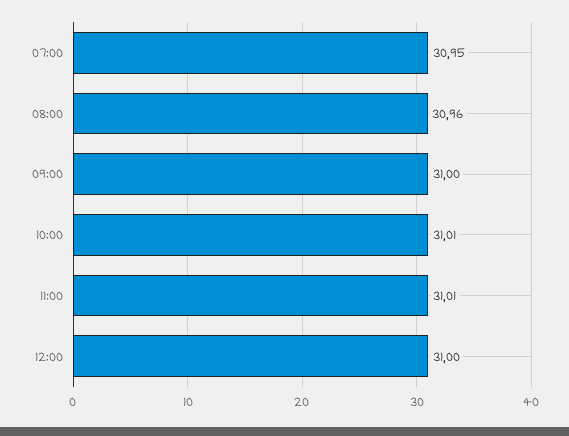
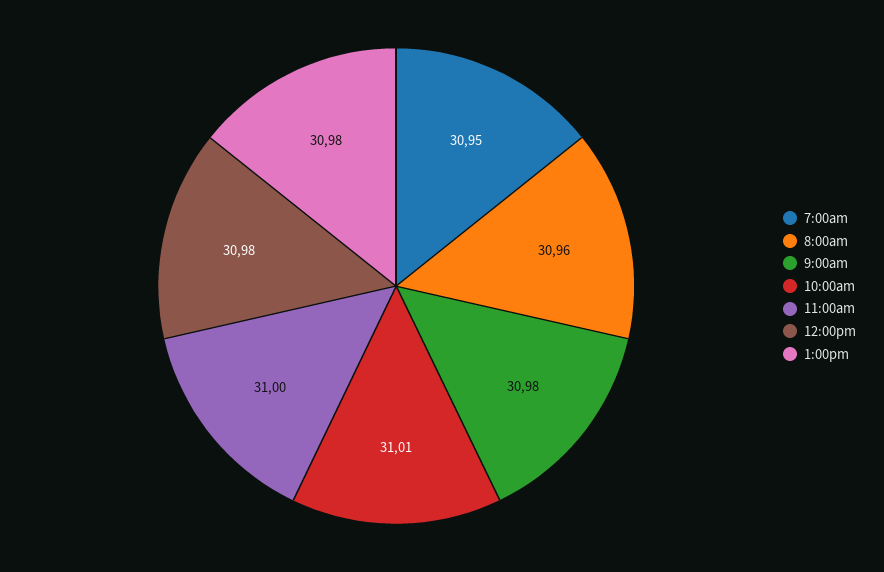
09:00: 31 -> 30.98
11:00: 31.01 -> 31
12:00: 31 -> 30.98
1:00pm: none -> 30.98

